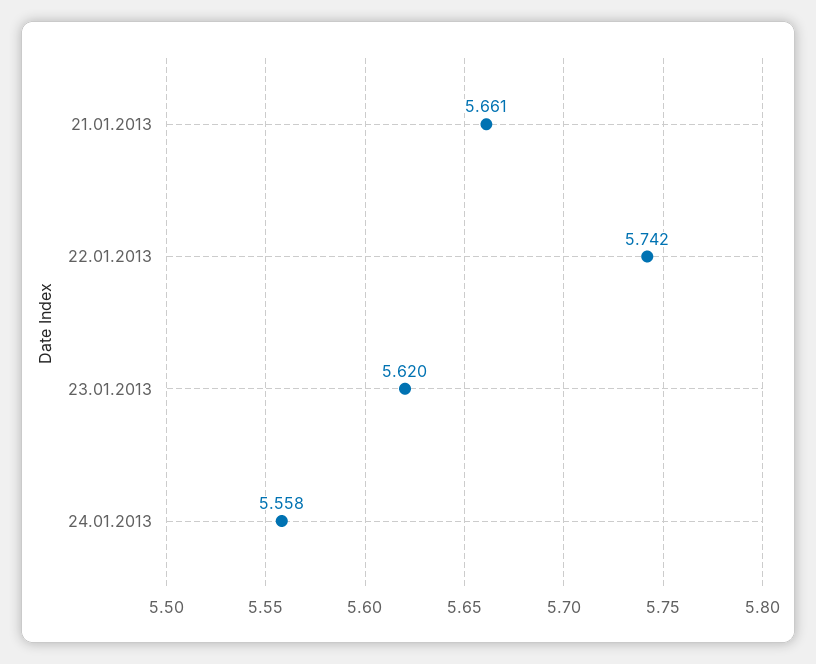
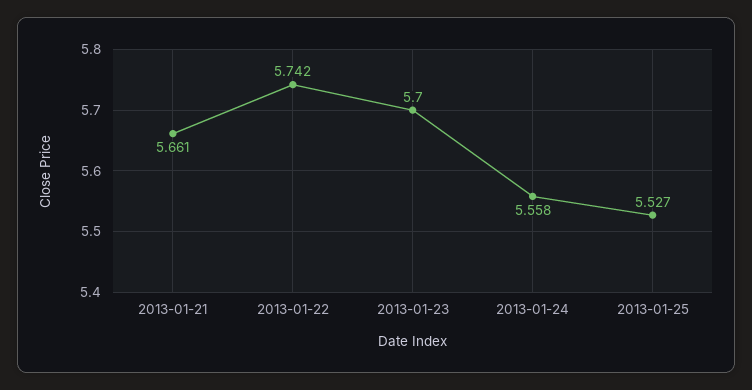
23.01.2013: 5.62 -> 5.7
2013-01-25: none -> 5.527

